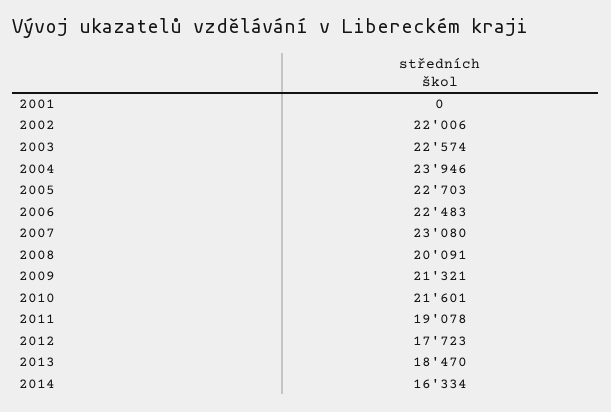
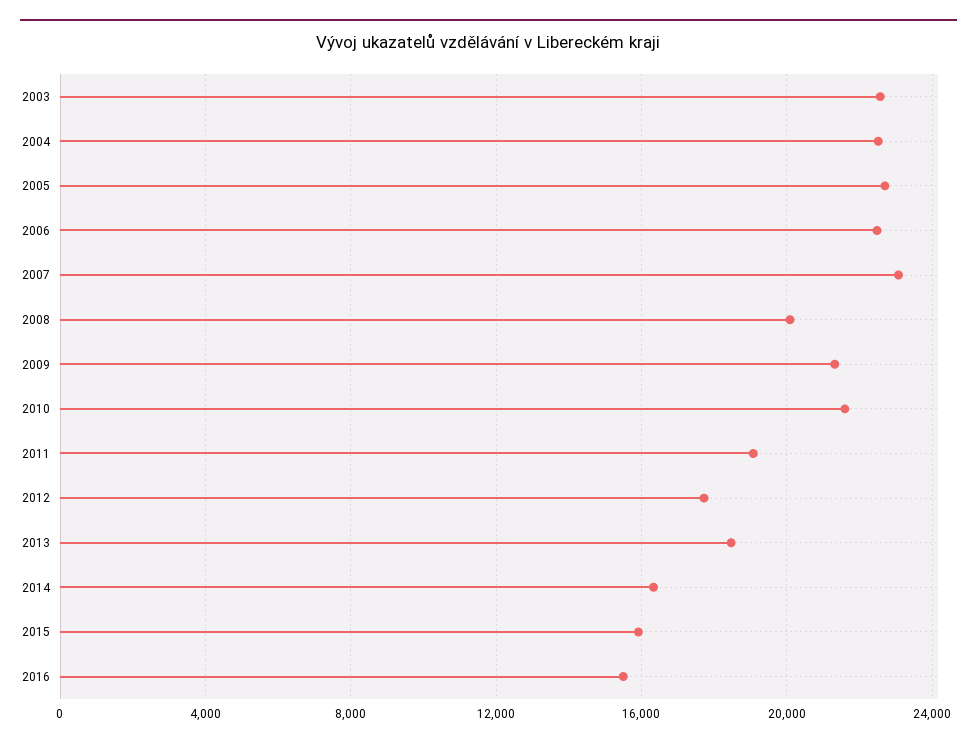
2001: 0 -> none
2002: 22006 -> none
2004: 23946 -> 22500
2015: none -> 16000
2016: none -> 15500

